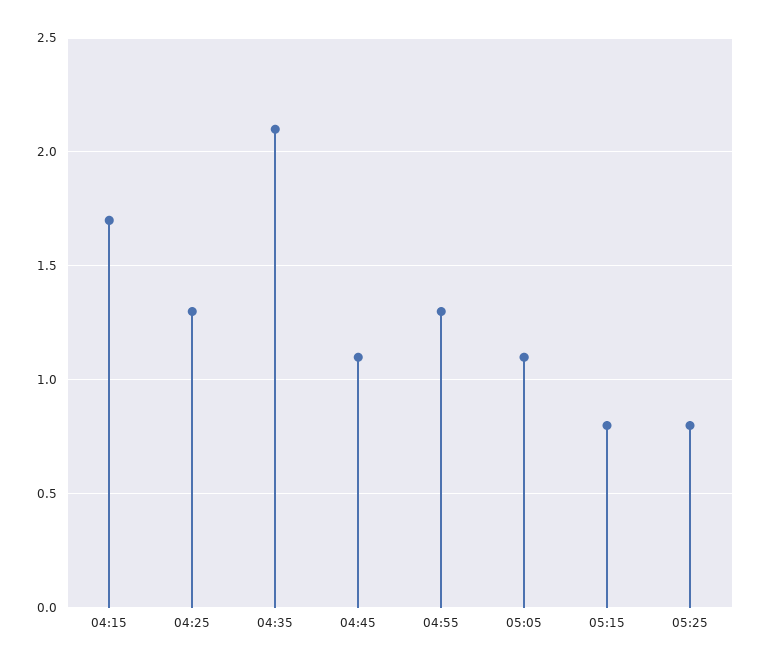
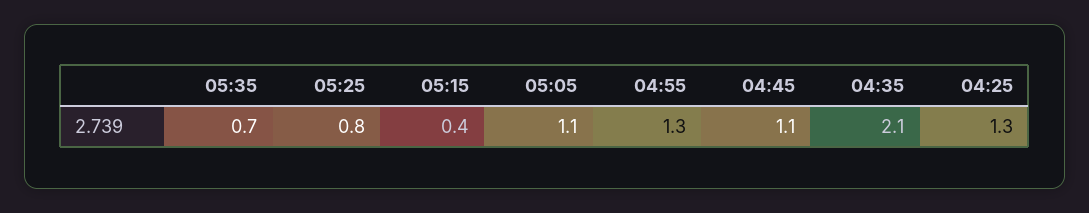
04:15: 1.7 -> none
05:15: 0.8 -> 0.4
05:35: none -> 0.7

